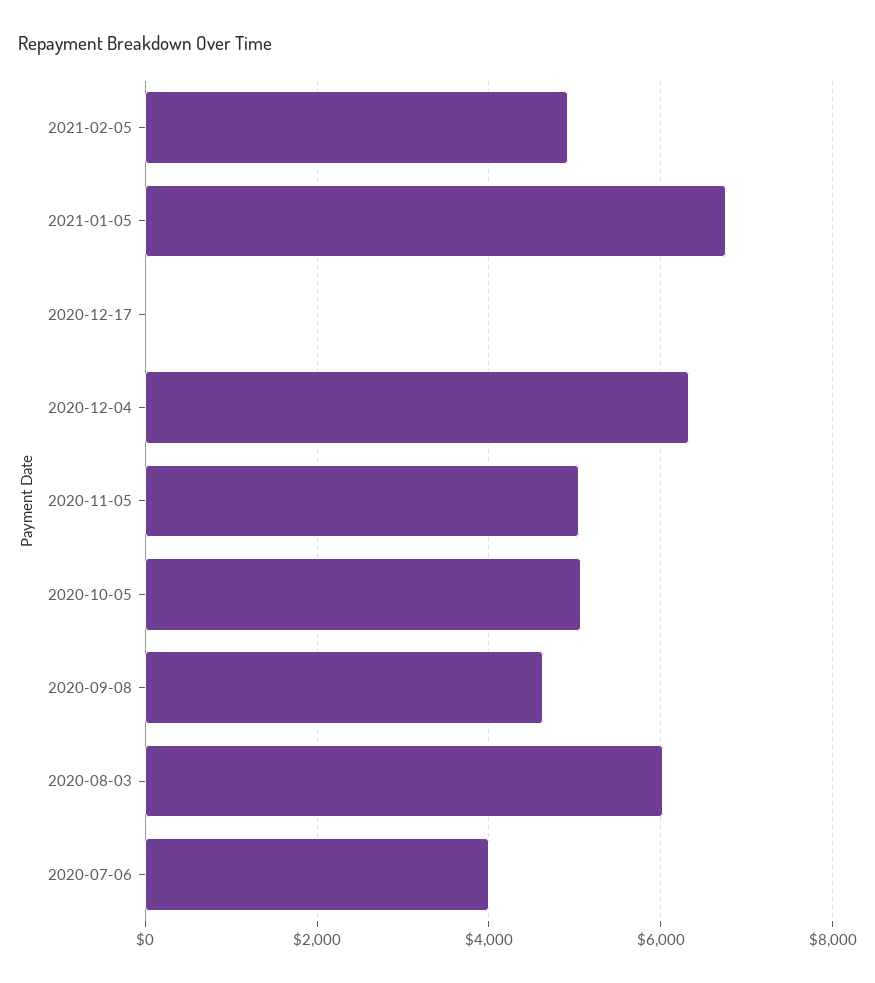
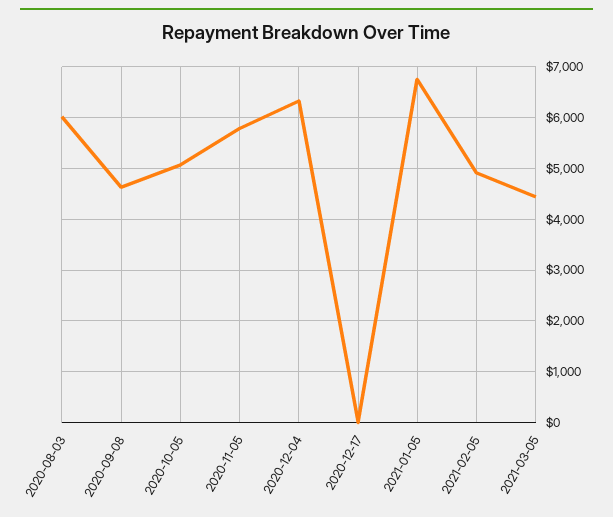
2020-11-05: 5000 -> 5800
2020-07-06: 4000 -> none
2021-03-05: none -> 4400

